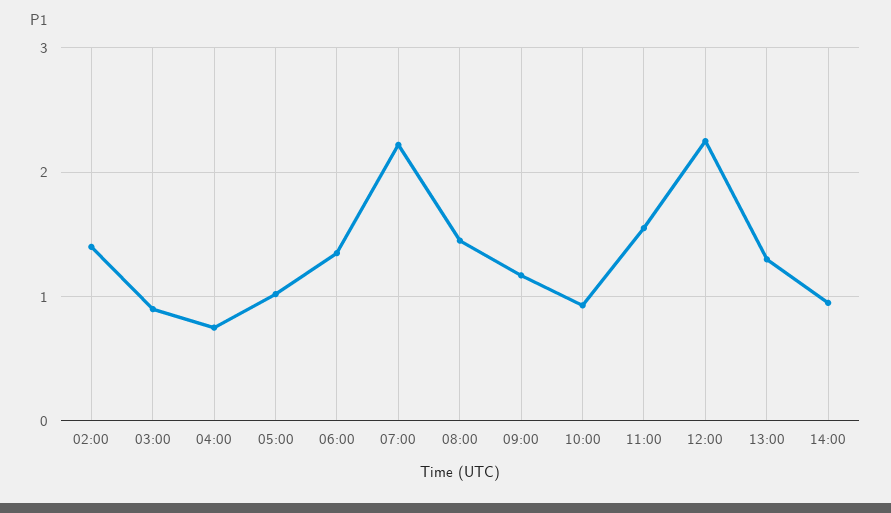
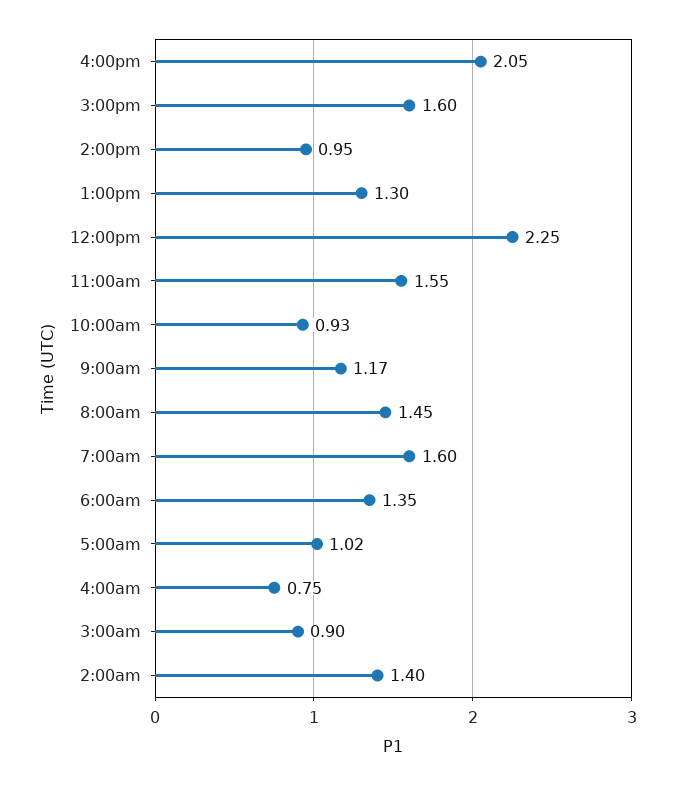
07:00: 2.2 -> 1.6
4:00pm: none -> 2.05
3:00pm: none -> 1.6

